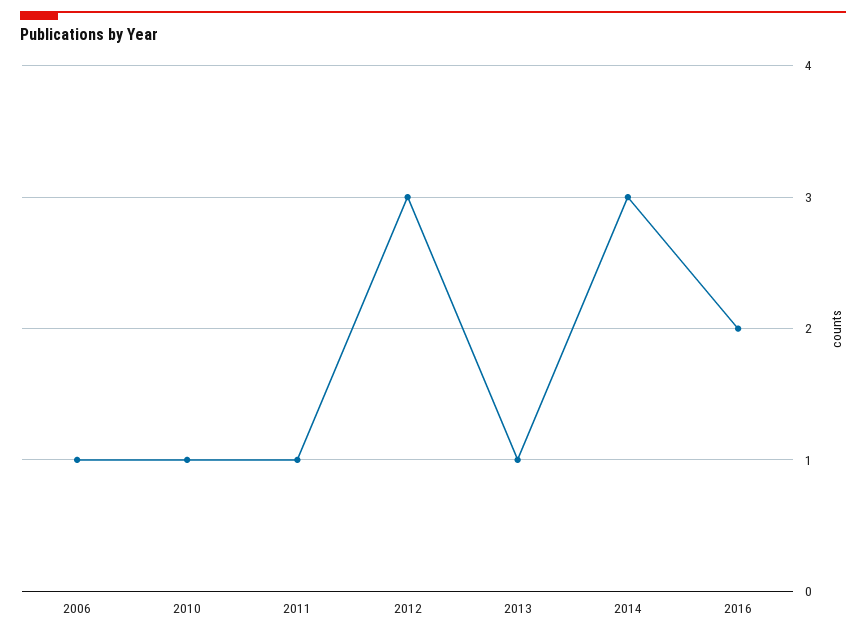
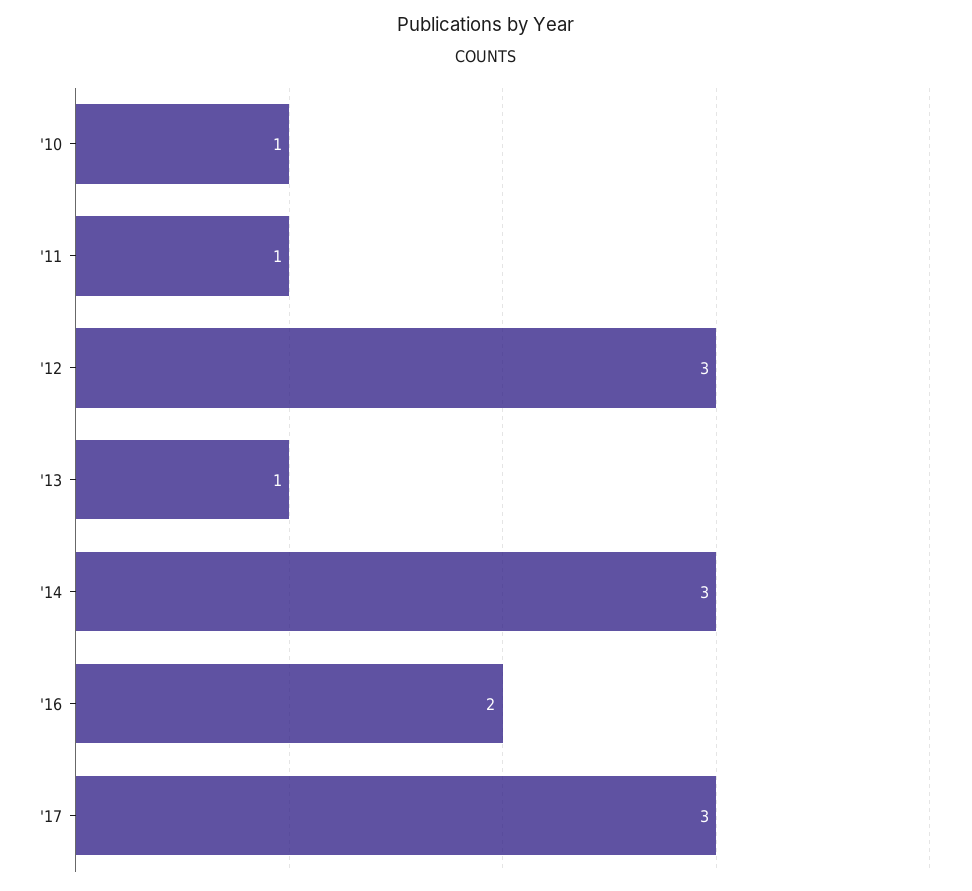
2006: 1 -> none
'17: none -> 3

